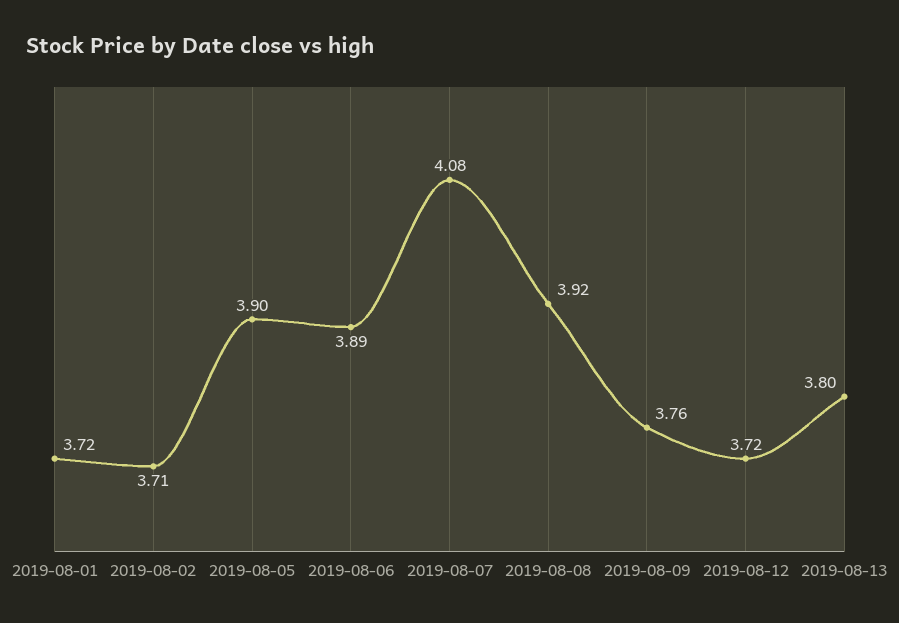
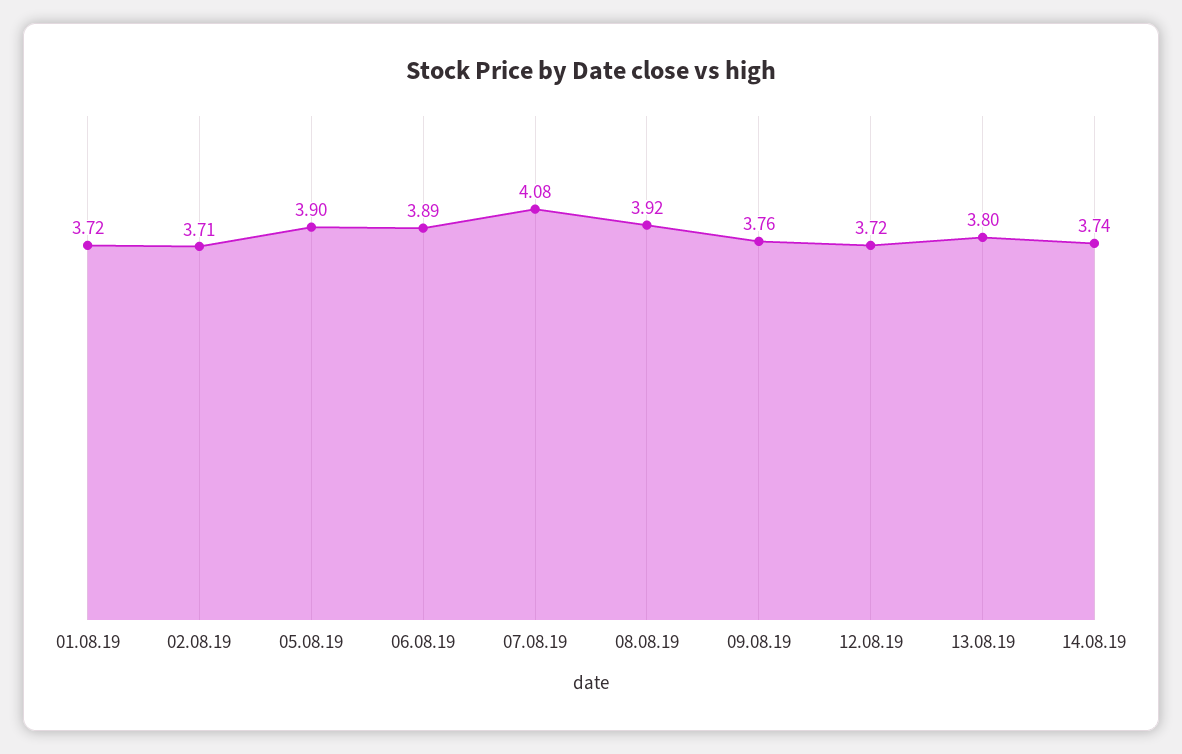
14.08.19: none -> 3.74

